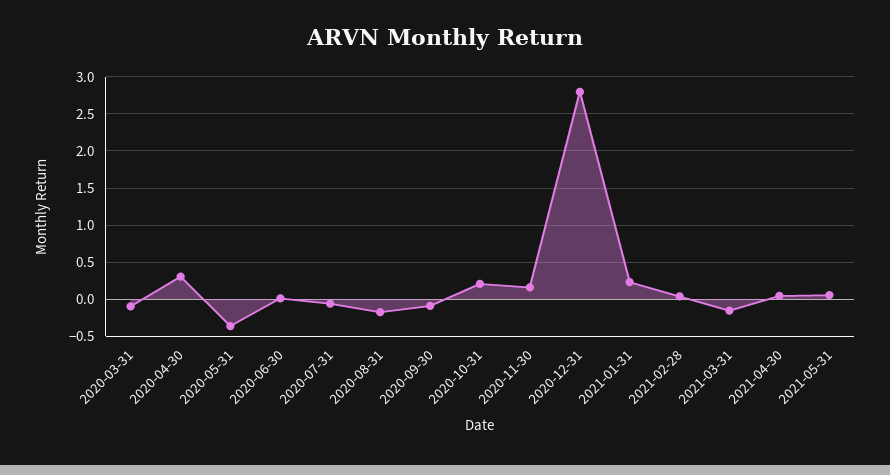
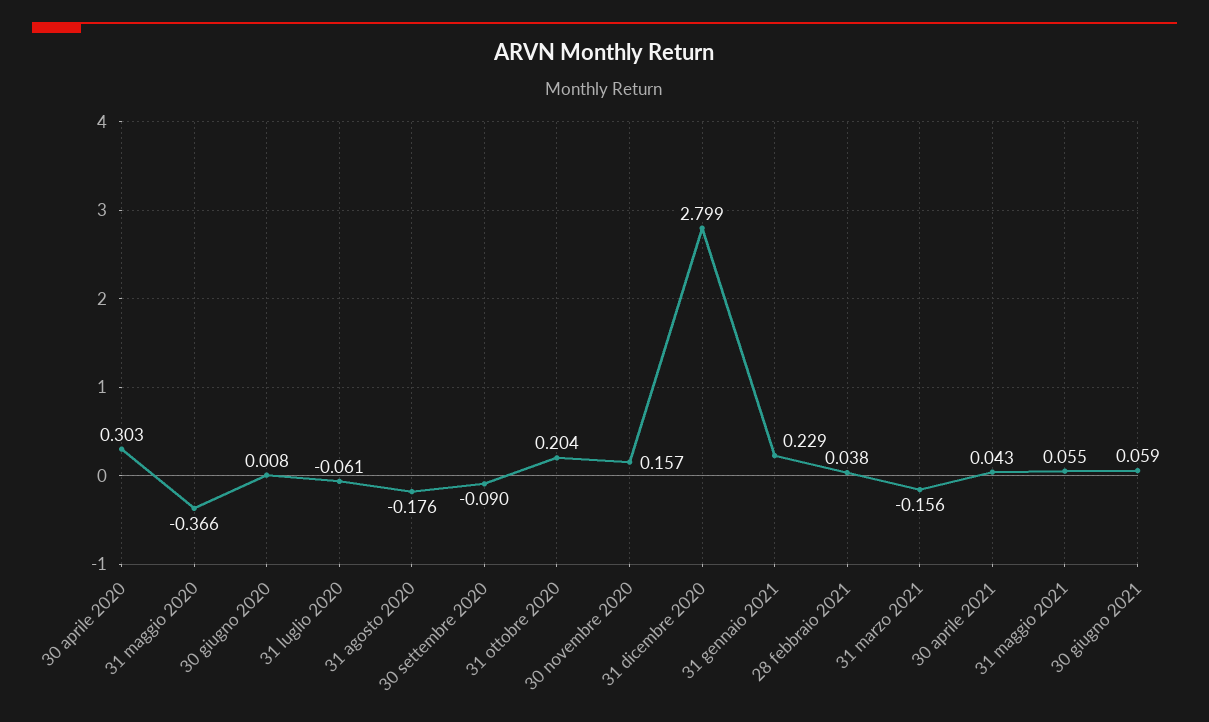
2020-03-31: -0.1 -> none
30 giugno 2021: none -> 0.059

